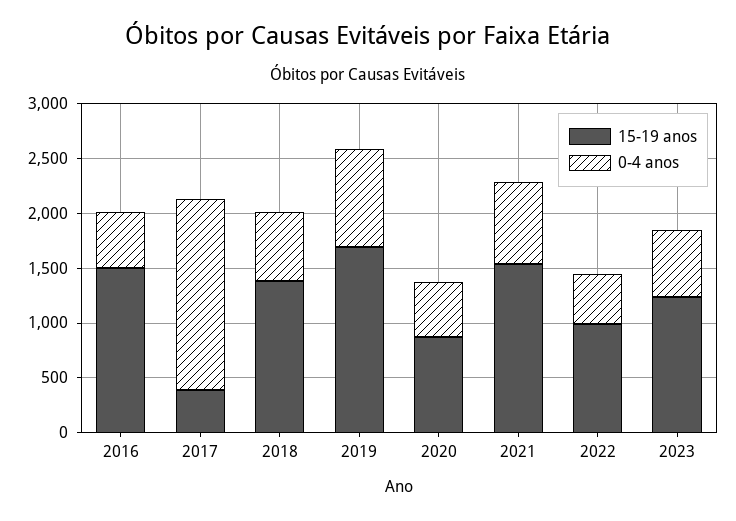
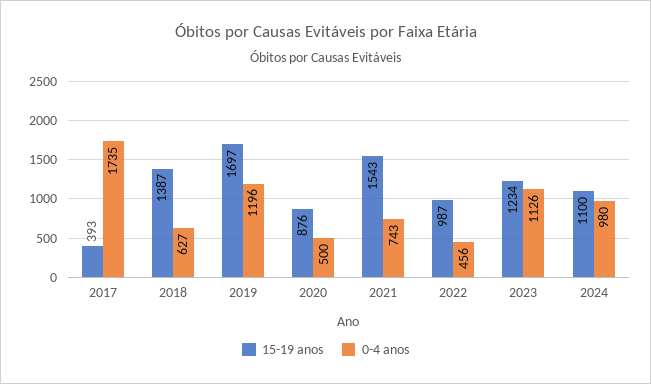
15-19 anos, 2016: 1500 -> none
0-4 anos, 2016: 500 -> none
0-4 anos, 2019: 900 -> 1196
0-4 anos, 2023: 600 -> 1126
15-19 anos, 2024: none -> 1100
0-4 anos, 2024: none -> 980

